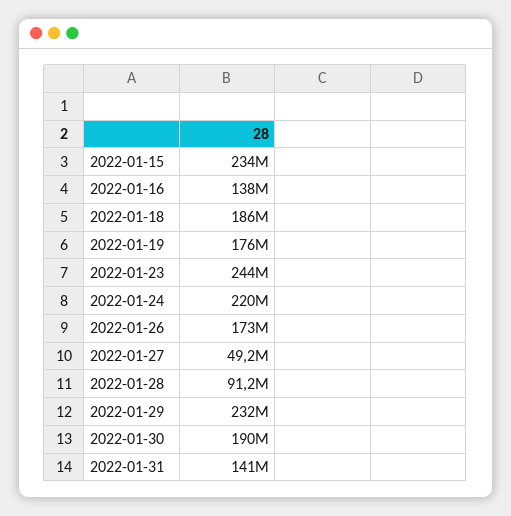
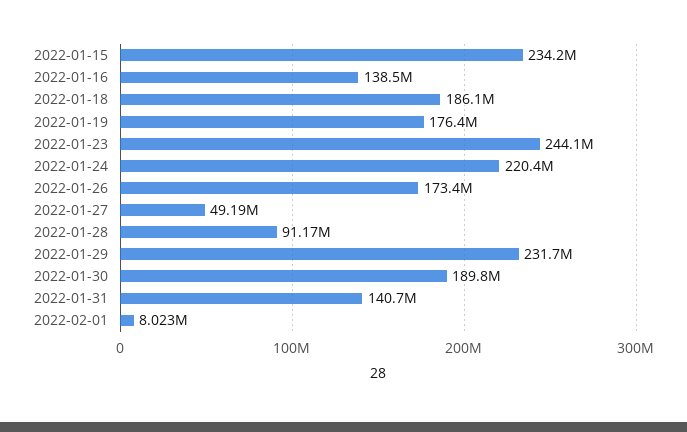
2022-02-01: none -> 8023000

